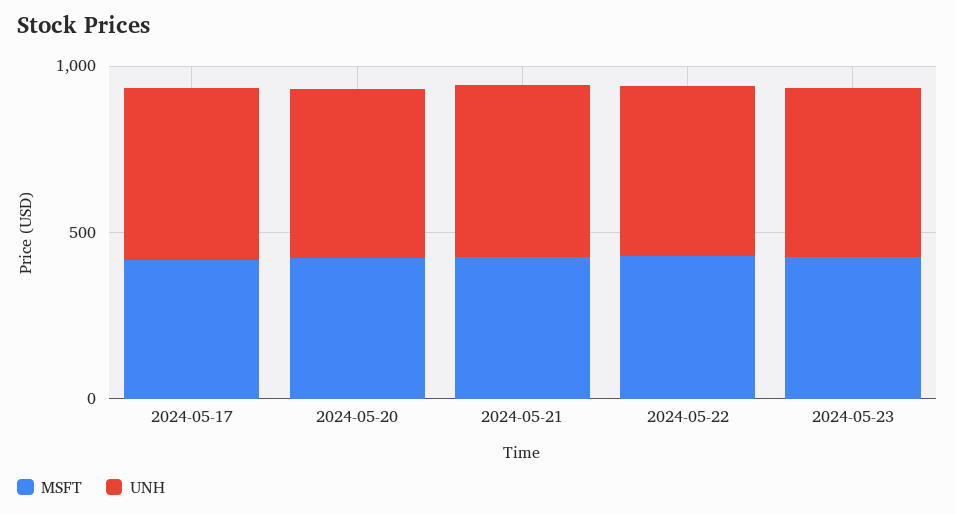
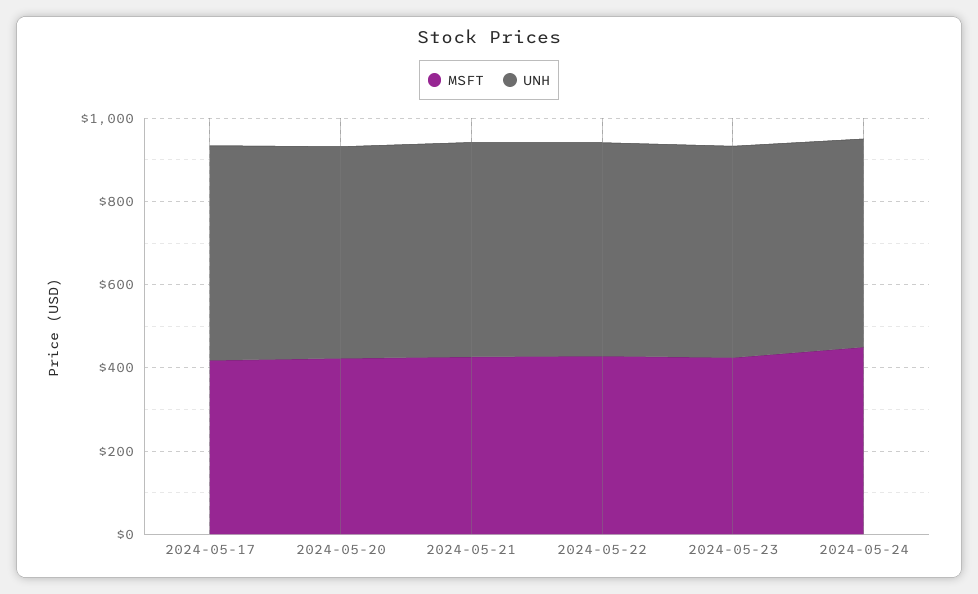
MSFT, 2024-05-24: none -> 450
UNH, 2024-05-24: none -> 500

